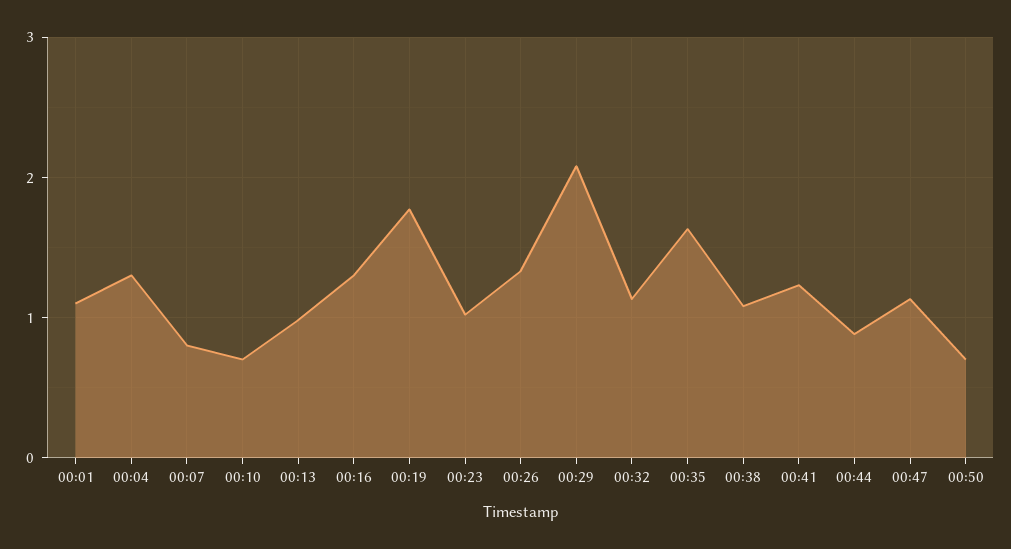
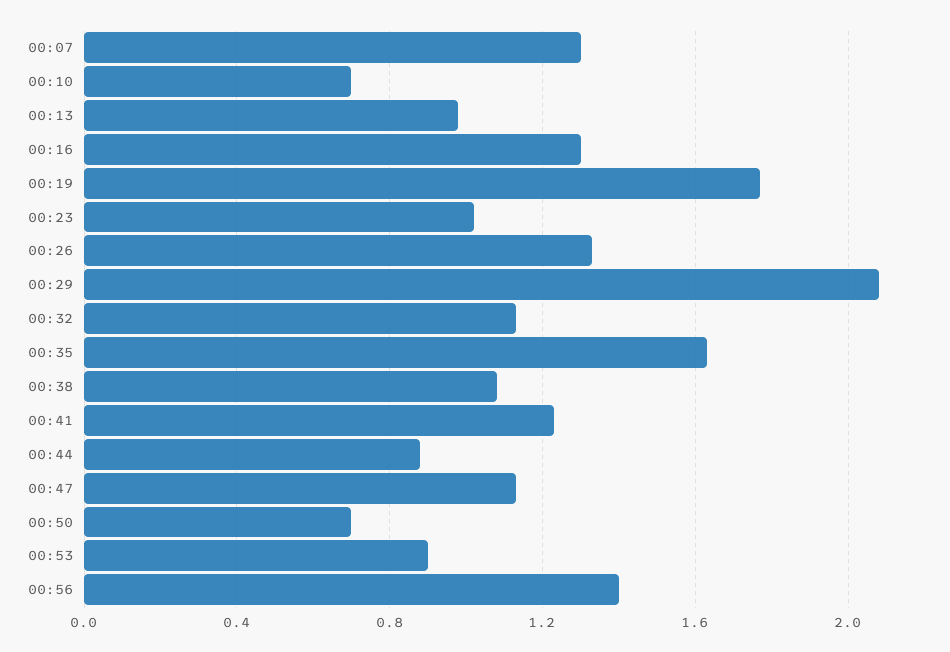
00:01: 1.1 -> none
00:04: 1.3 -> none
00:07: 0.8 -> 1.3
00:53: none -> 0.9
00:56: none -> 1.4

